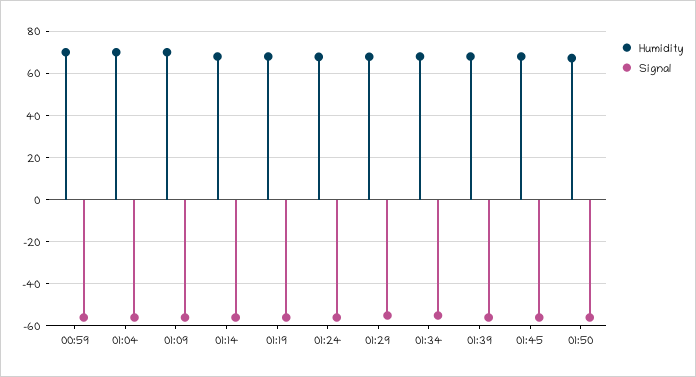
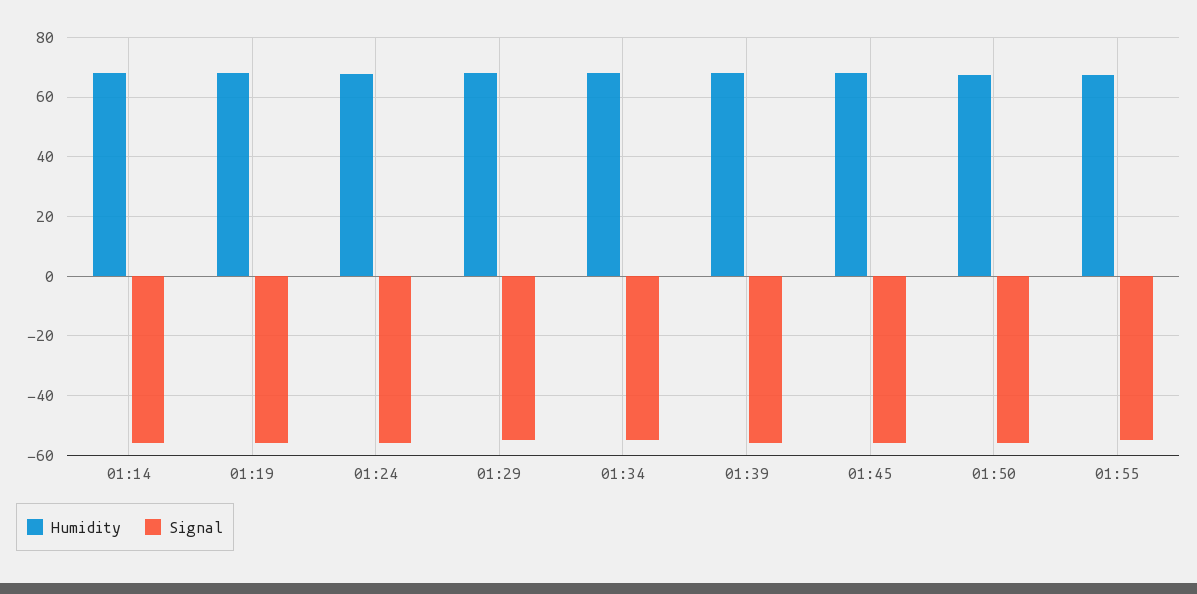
Humidity, 00:59: 70 -> none
Signal, 00:59: -55 -> none
Humidity, 01:04: 70 -> none
Signal, 01:04: -55 -> none
Humidity, 01:09: 70 -> none
Signal, 01:09: -55 -> none
Humidity, 01:55: none -> 67.5
Signal, 01:55: none -> -55

